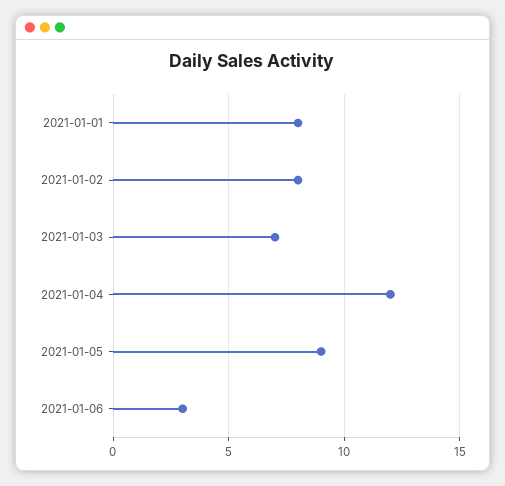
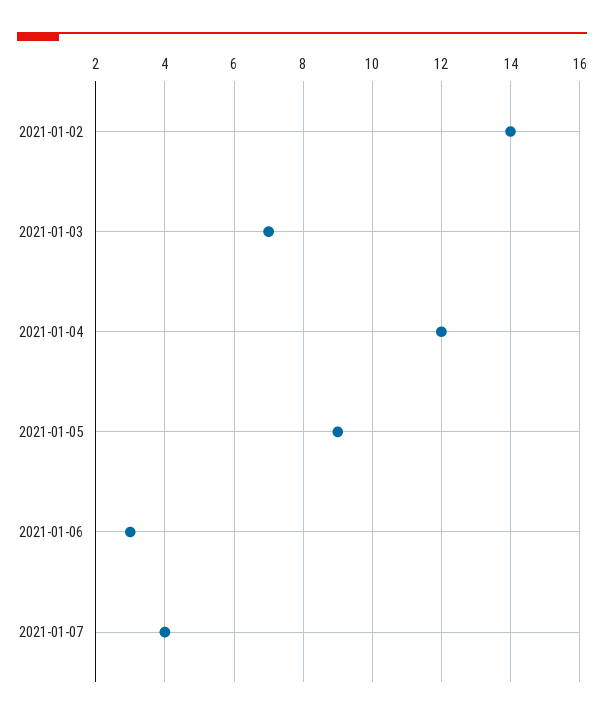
2021-01-01: 8 -> none
2021-01-02: 8 -> 14
2021-01-07: none -> 4

